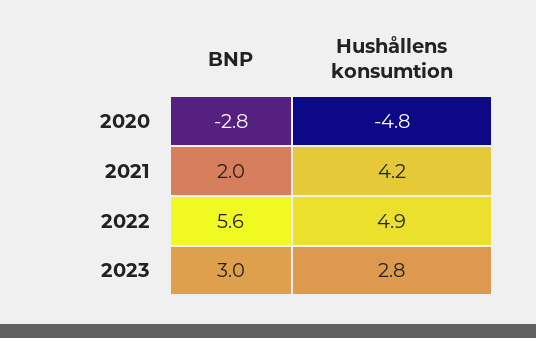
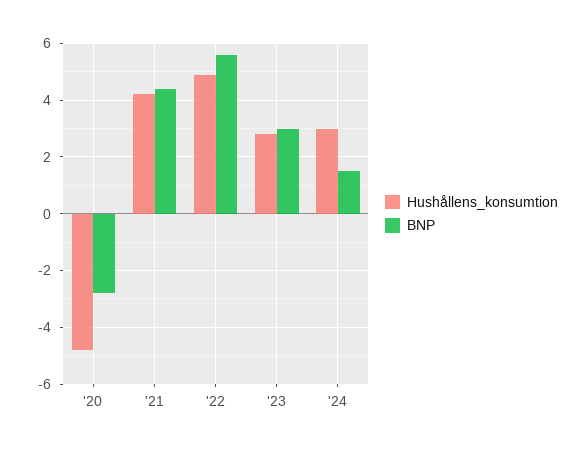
BNP, 2021: 2 -> 4.5
Hushållens konsumtion, '24: none -> 3
BNP, '24: none -> 1.5

